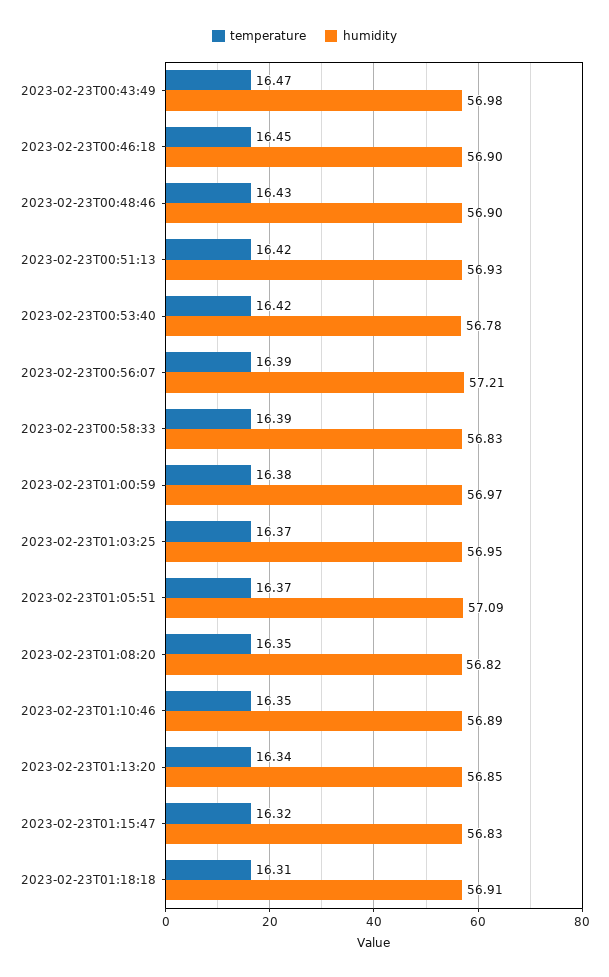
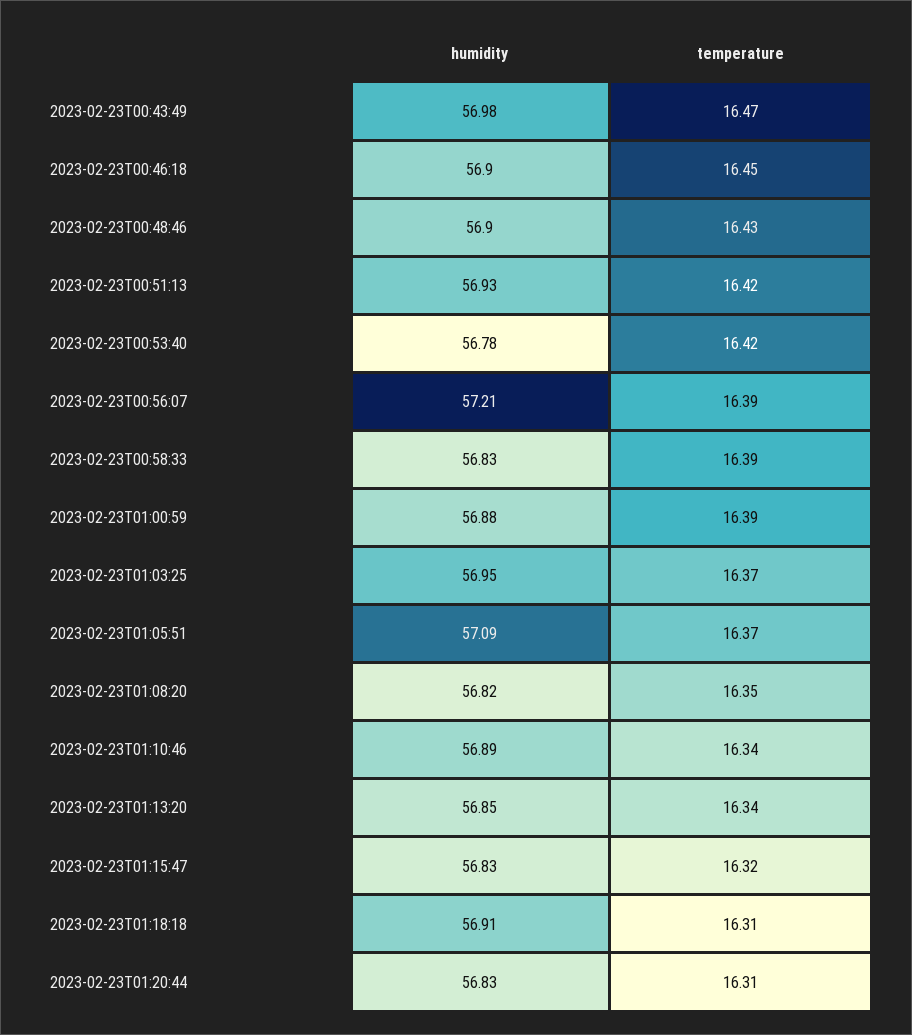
temperature, 2023-02-23T01:00:59: 16.38 -> 16.39
humidity, 2023-02-23T01:00:59: 56.97 -> 56.88
temperature, 2023-02-23T01:10:46: 16.35 -> 16.34
humidity, 2023-02-23T01:20:44: none -> 56.83
temperature, 2023-02-23T01:20:44: none -> 16.31

